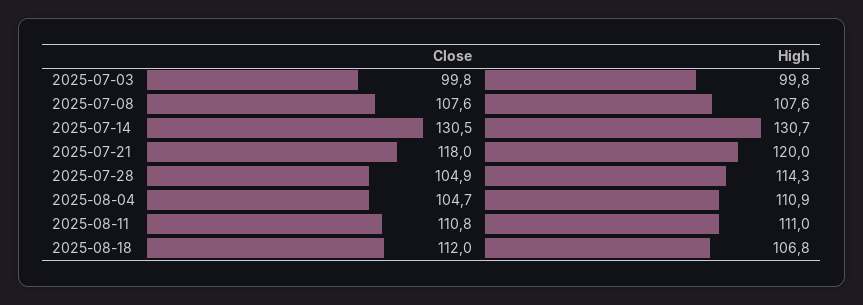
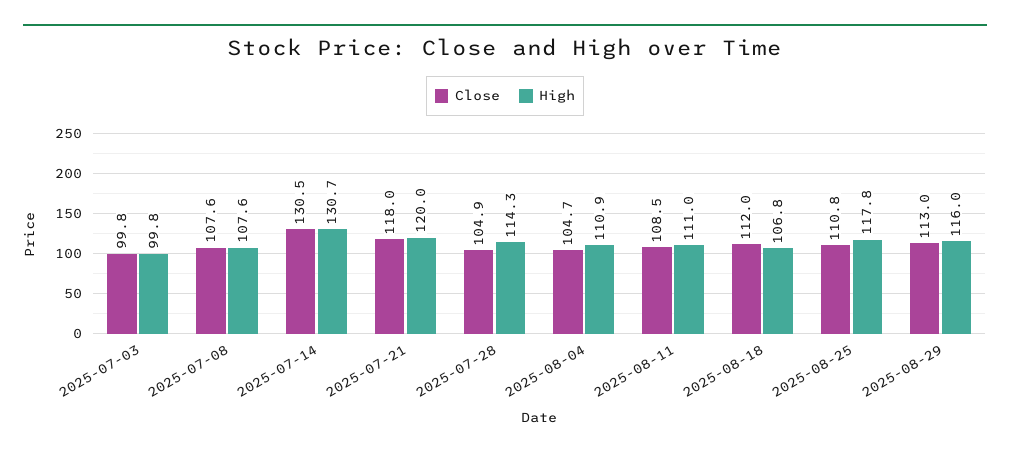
Close, 2025-08-11: 110.8 -> 108.5
Close, 2025-08-25: none -> 110.8
High, 2025-08-25: none -> 117.8
Close, 2025-08-29: none -> 113
High, 2025-08-29: none -> 116

